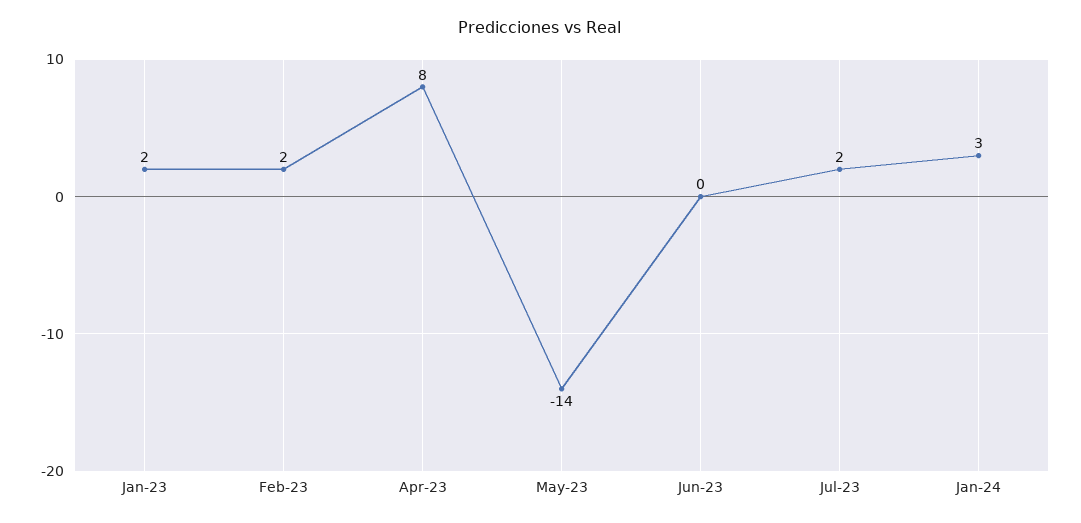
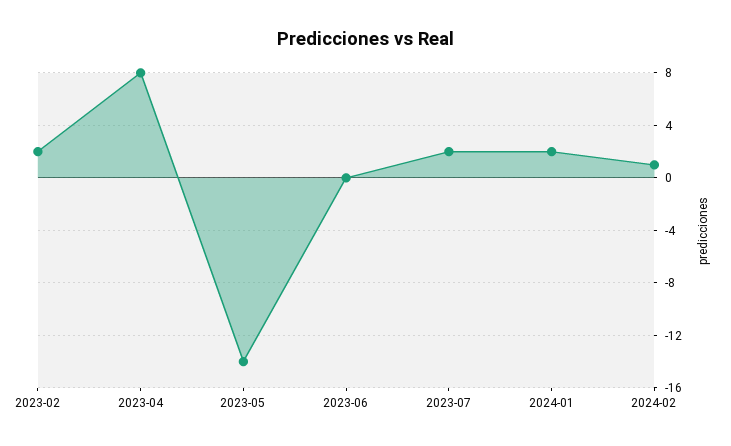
Jan-23: 2 -> none
Jan-24: 3 -> 2
2024-02: none -> 1

